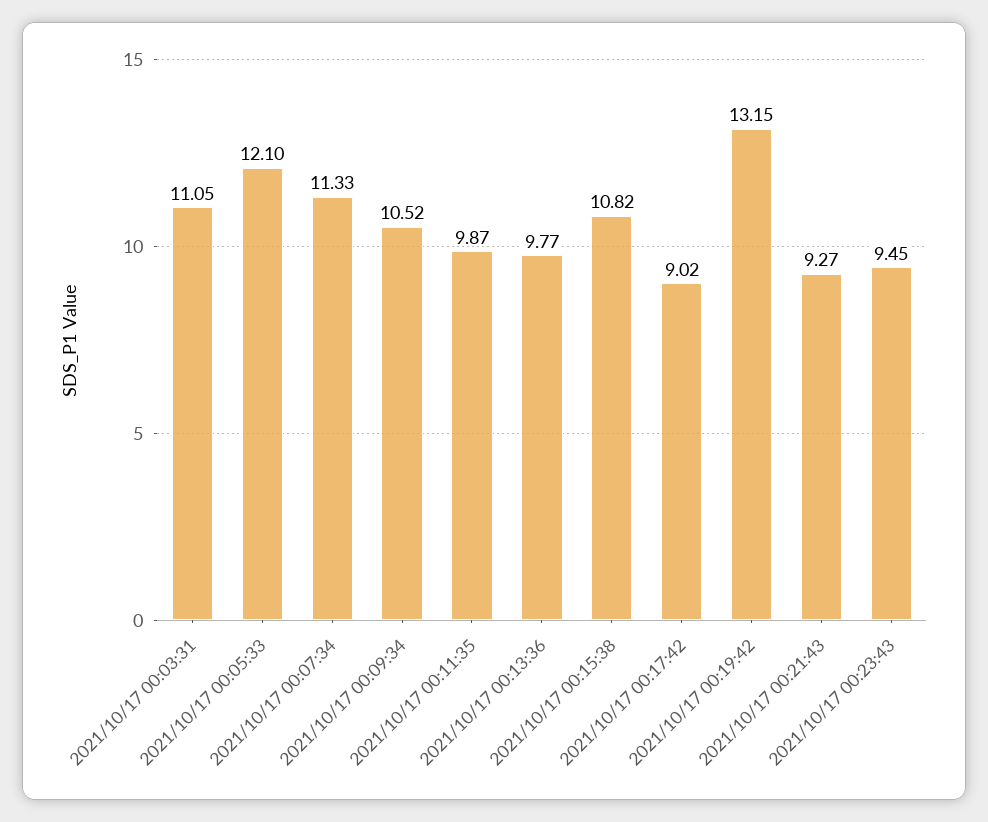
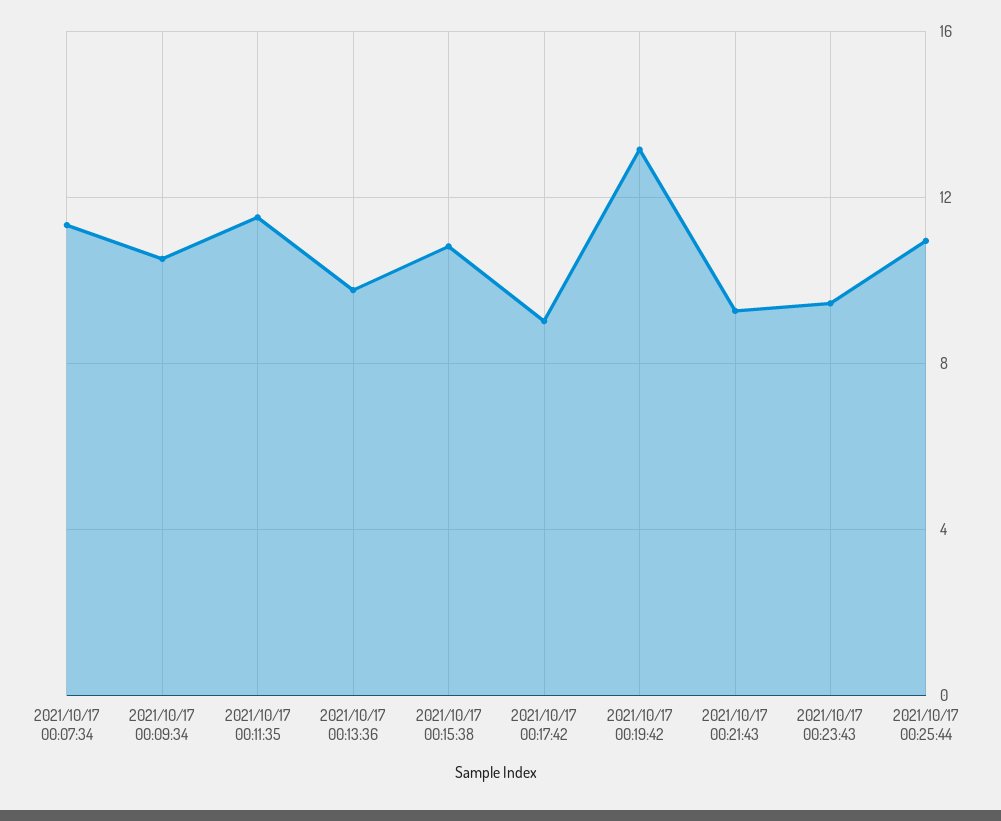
2021/10/17 00:03:31: 11.05 -> none
2021/10/17 00:05:33: 12.1 -> none
2021/10/17 00:11:35: 9.87 -> 11.5
2021/10/17 00:25:44: none -> 11

